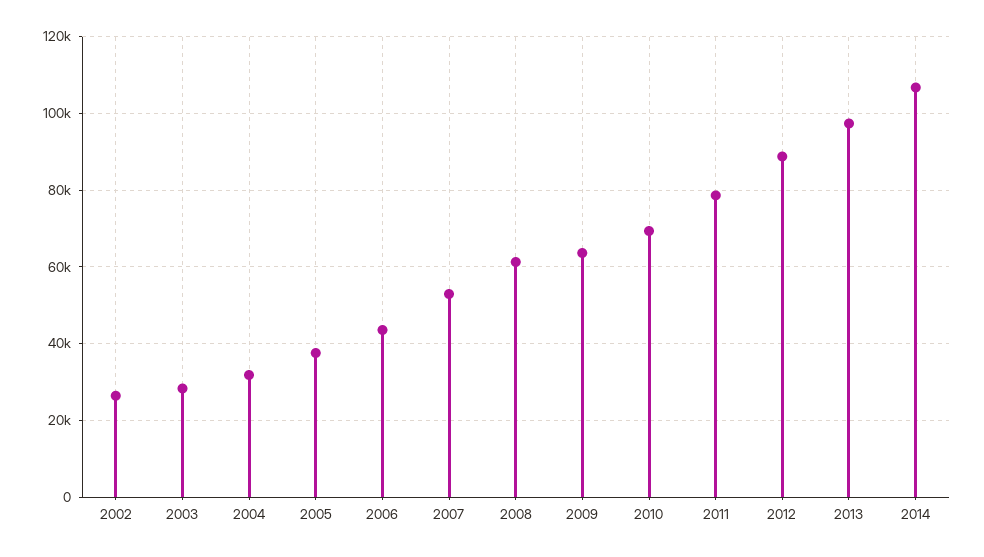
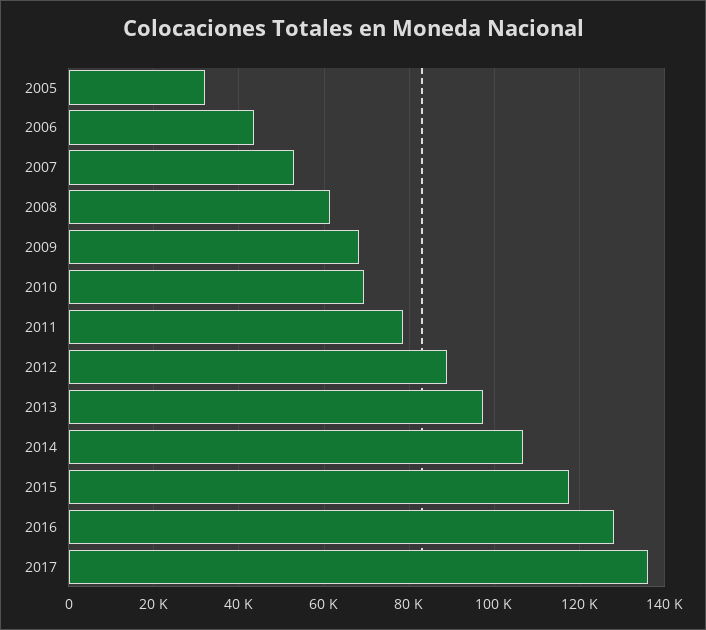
2002: 26000 -> none
2003: 28000 -> none
2004: 32000 -> none
2005: 38000 -> 32000
2009: 64000 -> 68000
2015: none -> 118000
2016: none -> 128000
2017: none -> 136000

